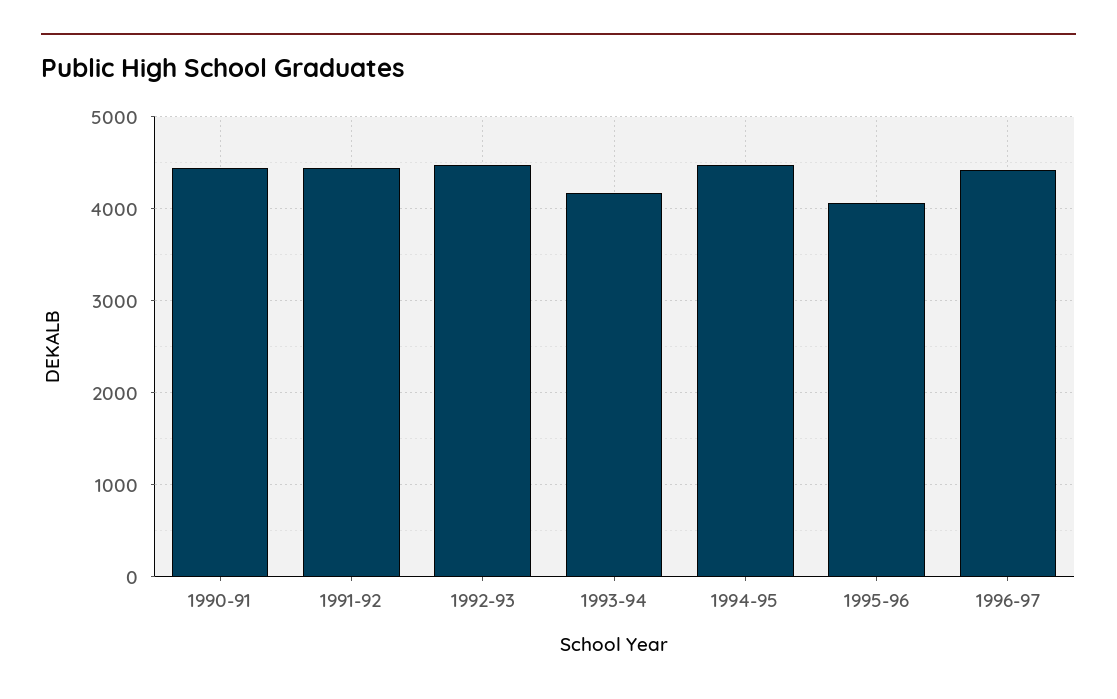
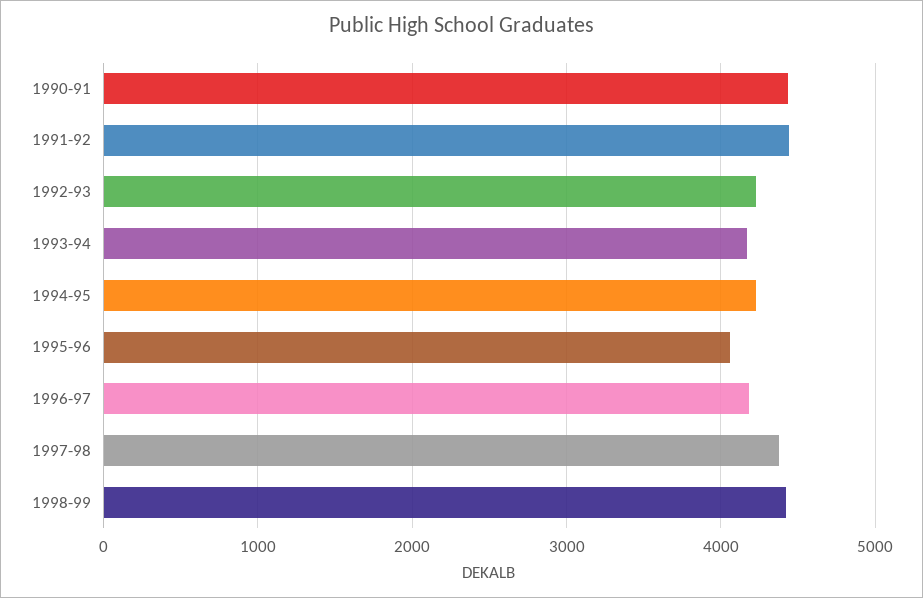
1992-93: 4500 -> 4200
1994-95: 4500 -> 4200
1996-97: 4400 -> 4200
1997-98: none -> 4400
1998-99: none -> 4400

